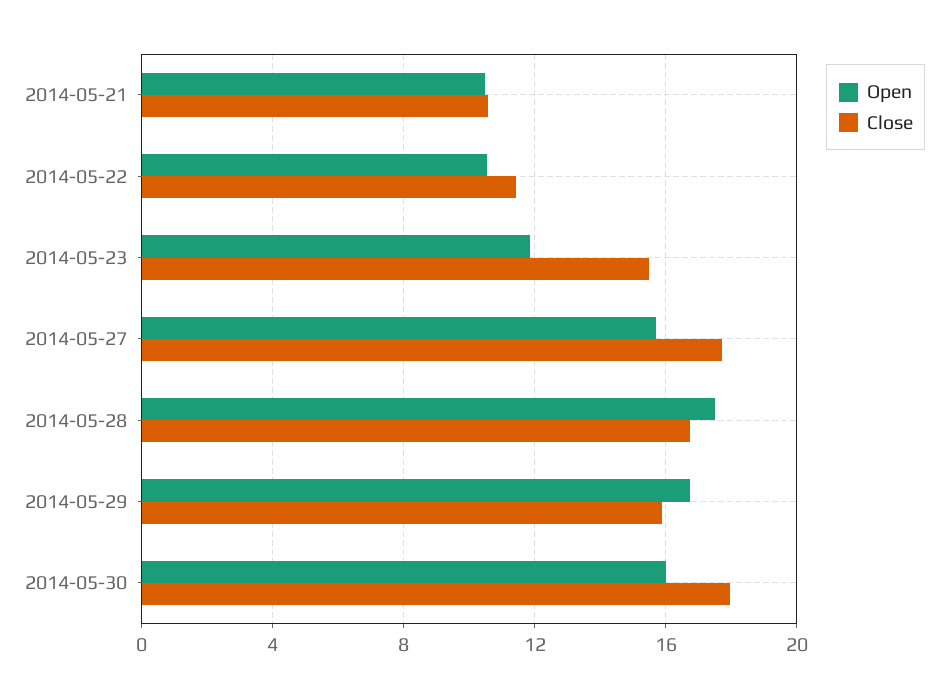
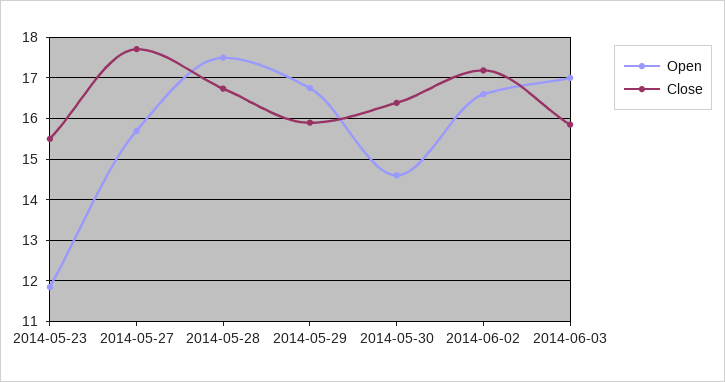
Open, 2014-05-21: 10.5 -> none
Close, 2014-05-21: 10.5 -> none
Open, 2014-05-22: 10.5 -> none
Close, 2014-05-22: 11.5 -> none
Open, 2014-05-30: 16 -> 14.6
Close, 2014-05-30: 18 -> 16.4
Open, 2014-06-02: none -> 16.6
Close, 2014-06-02: none -> 17.2
Open, 2014-06-03: none -> 17
Close, 2014-06-03: none -> 15.8

